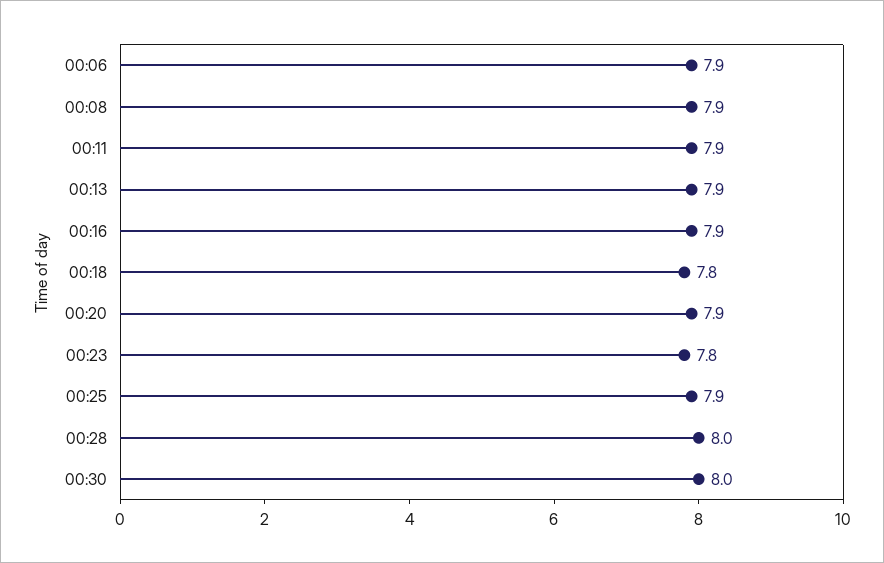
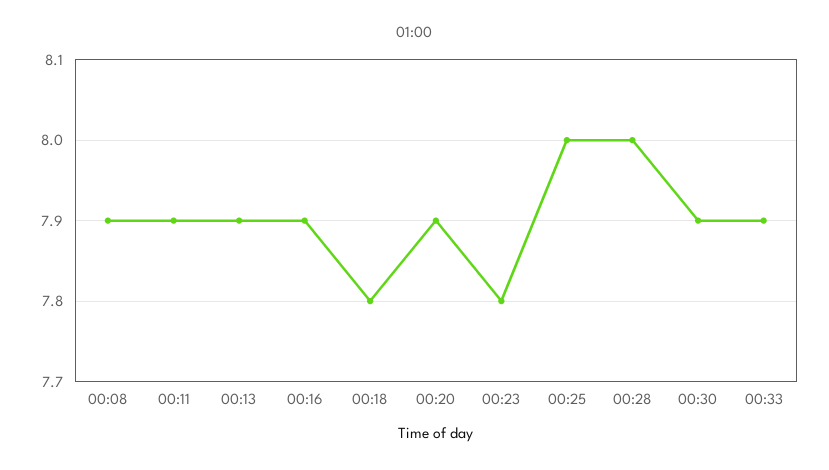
00:06: 7.9 -> none
00:25: 7.9 -> 8
00:30: 8 -> 7.9
00:33: none -> 7.9

